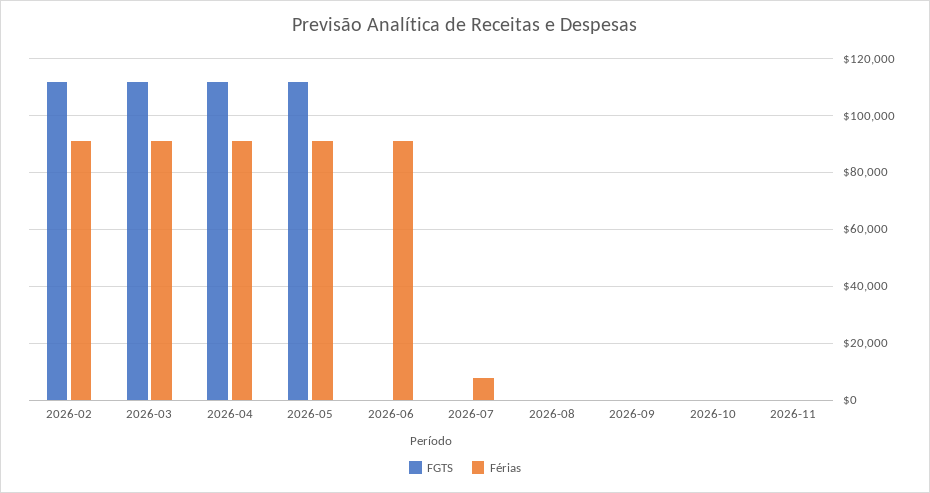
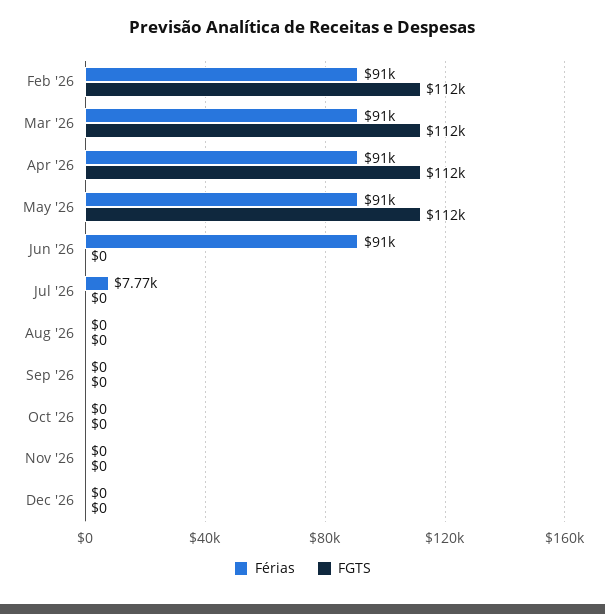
Férias, Dec '26: none -> 0
FGTS, Dec '26: none -> 0

